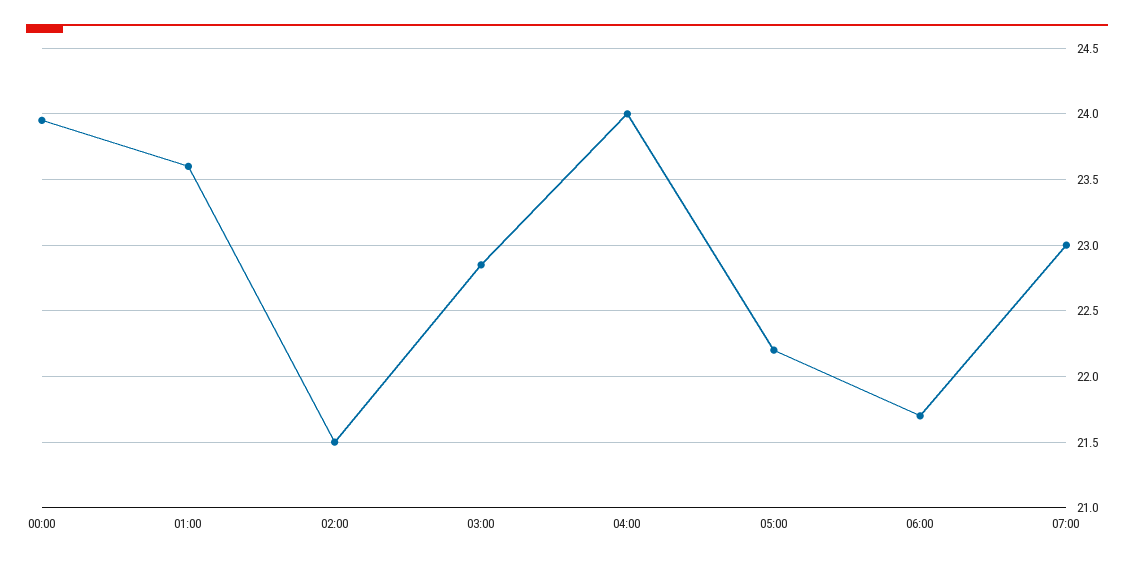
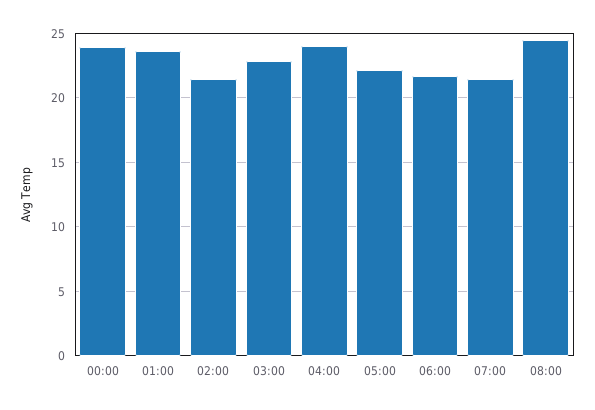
07:00: 23 -> 21.5
08:00: none -> 24.5

